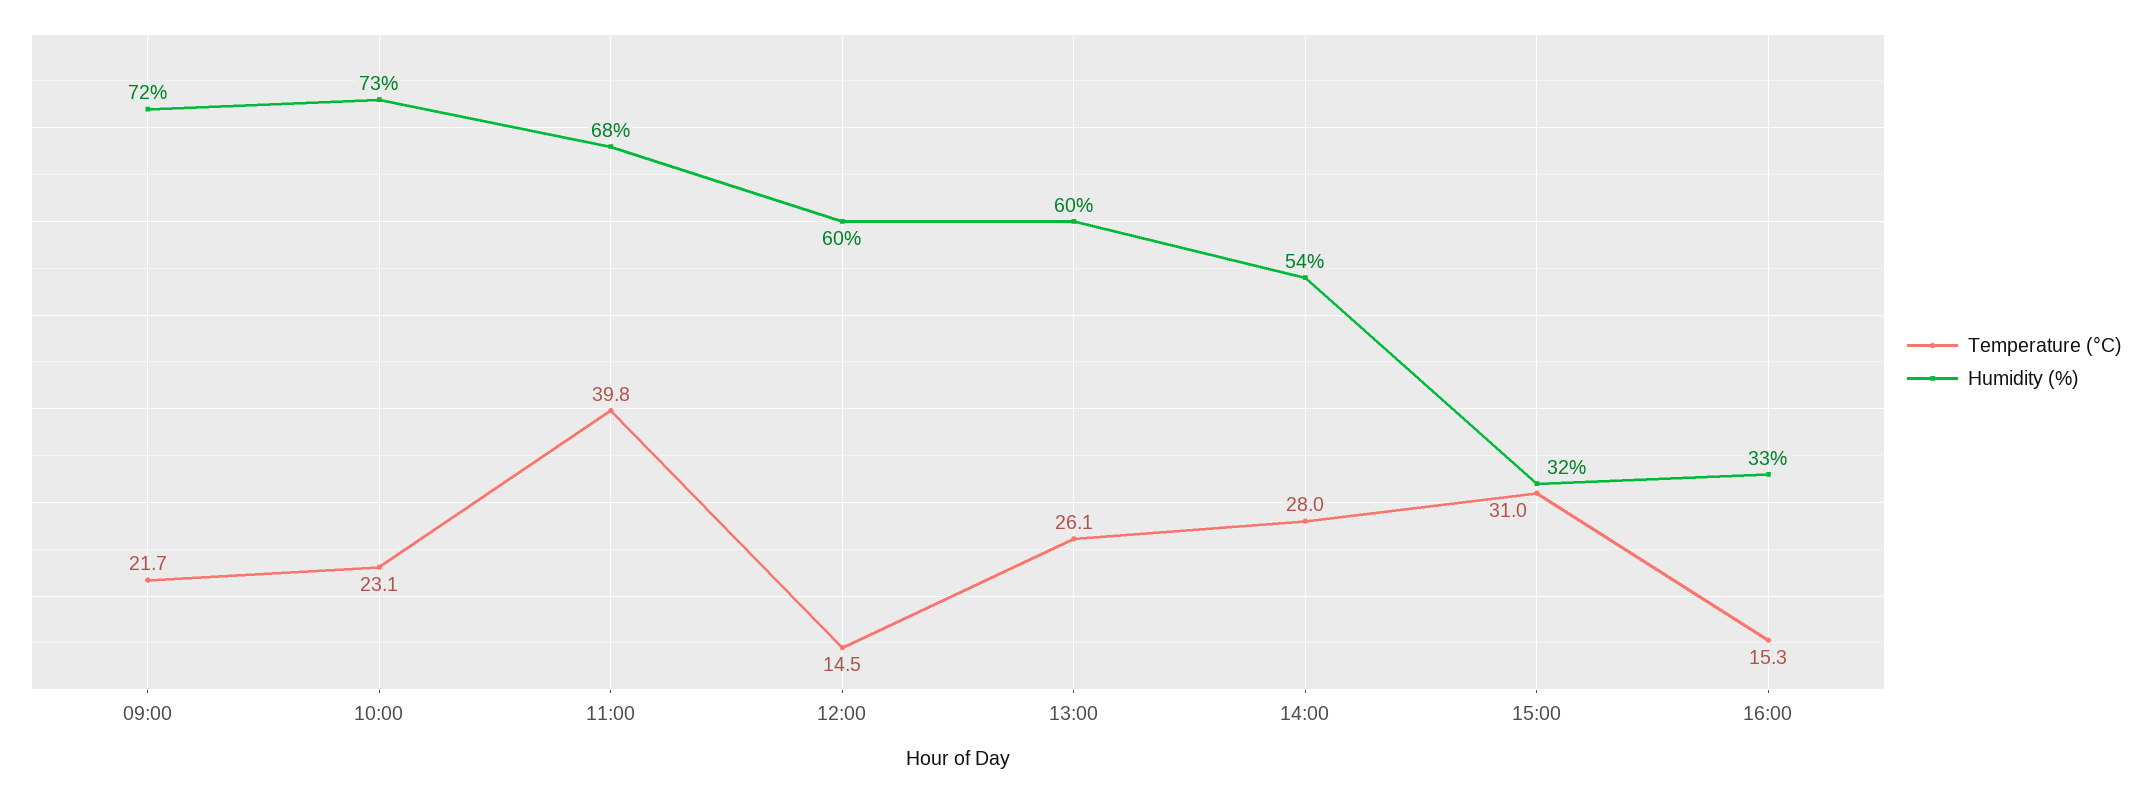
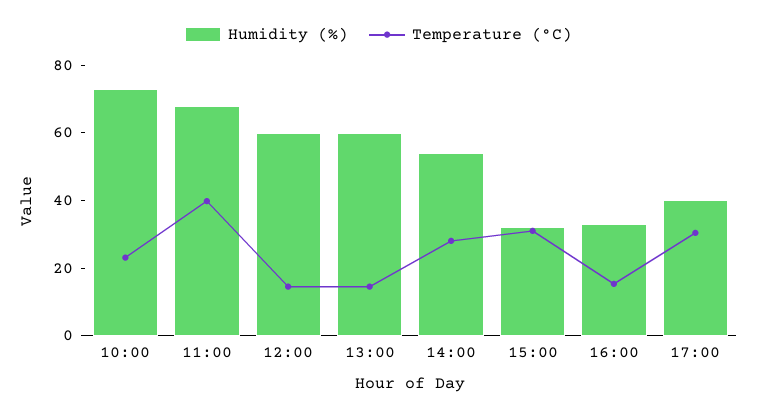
Temperature (°C), 09:00: 21.7 -> none
Humidity (%), 09:00: 72 -> none
Temperature (°C), 13:00: 26.1 -> 15
Humidity (%), 17:00: none -> 40
Temperature (°C), 17:00: none -> 30

